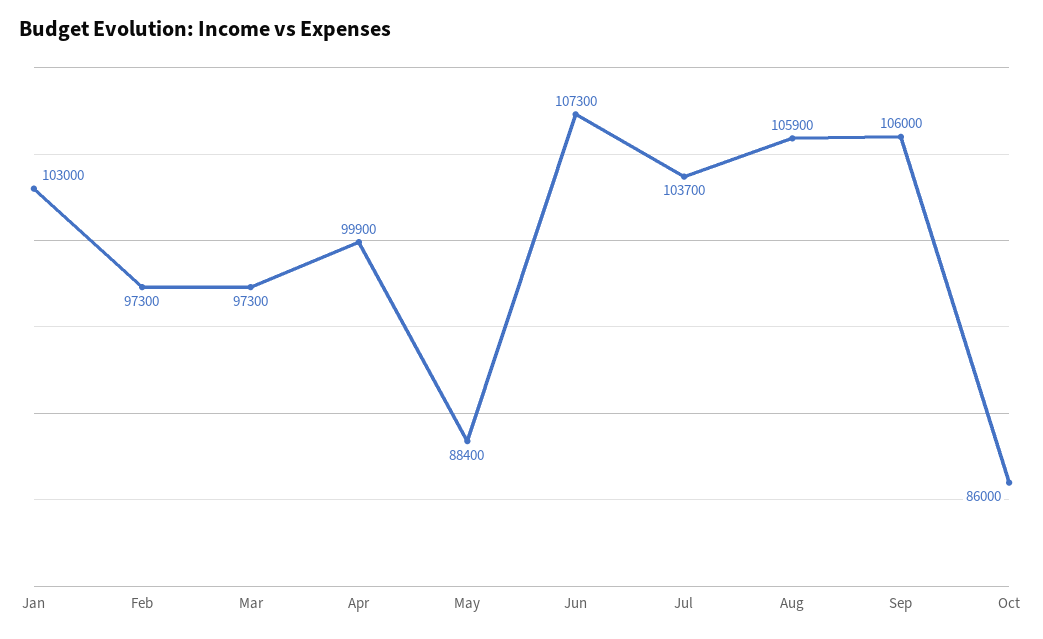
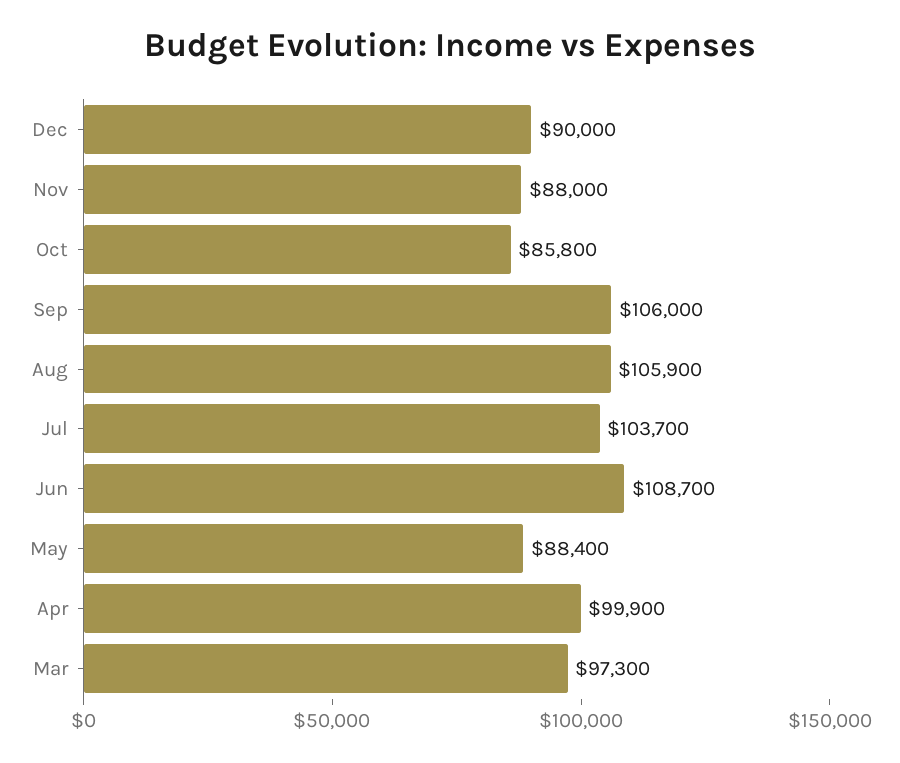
Jan: 103000 -> none
Feb: 97300 -> none
Jun: 107300 -> 108700
Oct: 86000 -> 85800
Dec: none -> 90000
Nov: none -> 88000

